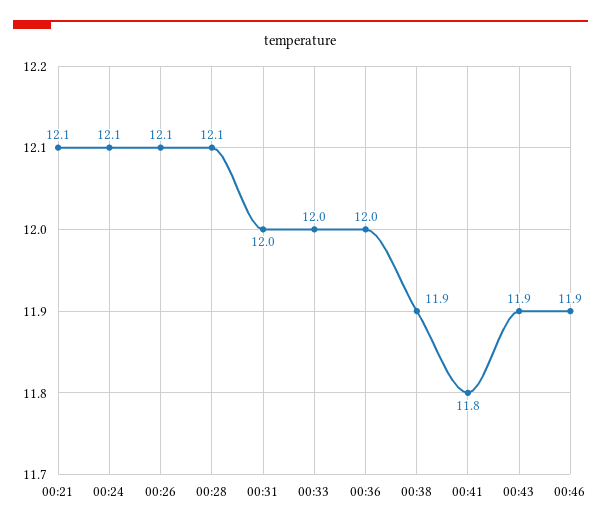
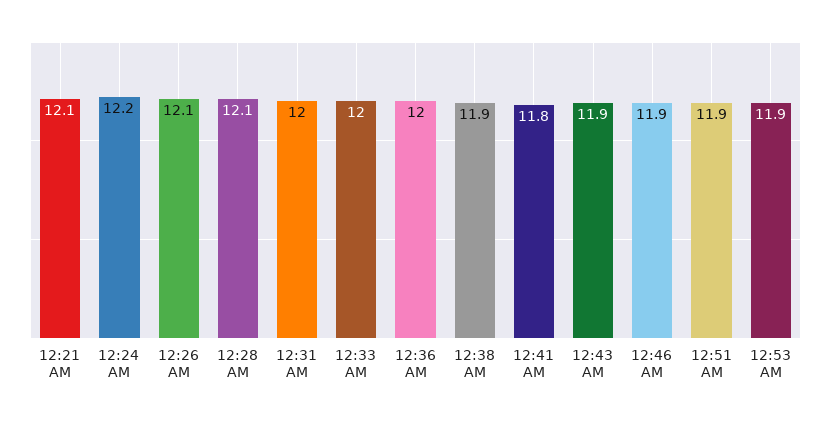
00:24: 12.1 -> 12.2
12:51 AM: none -> 11.9
12:53 AM: none -> 11.9

